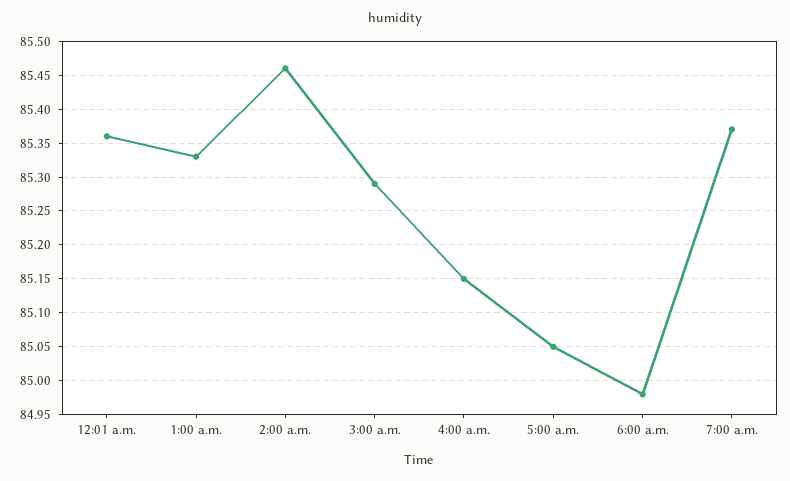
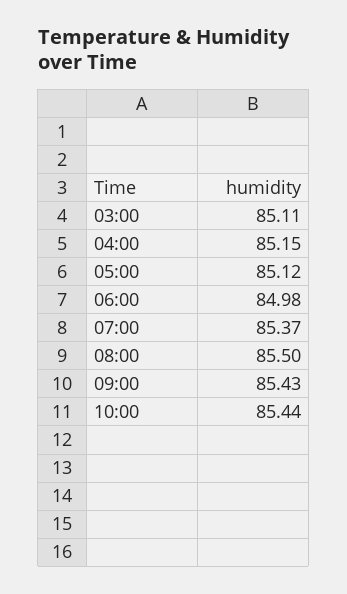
12:01 a.m.: 85.36 -> none
1:00 a.m.: 85.33 -> none
2:00 a.m.: 85.46 -> none
3:00 a.m.: 85.29 -> 85.11
5:00 a.m.: 85.05 -> 85.12
08:00: none -> 85.5
09:00: none -> 85.43
10:00: none -> 85.44

